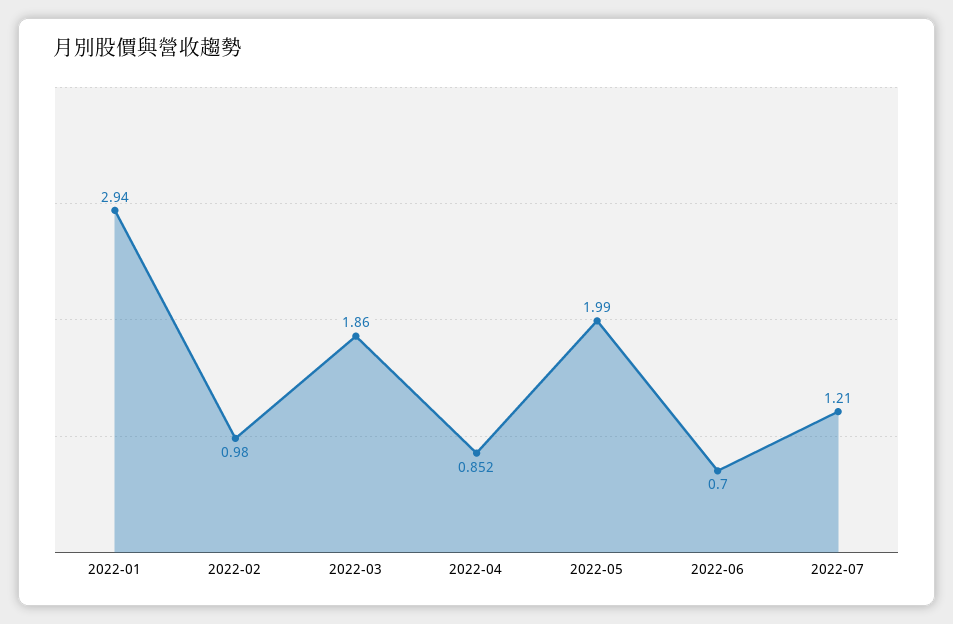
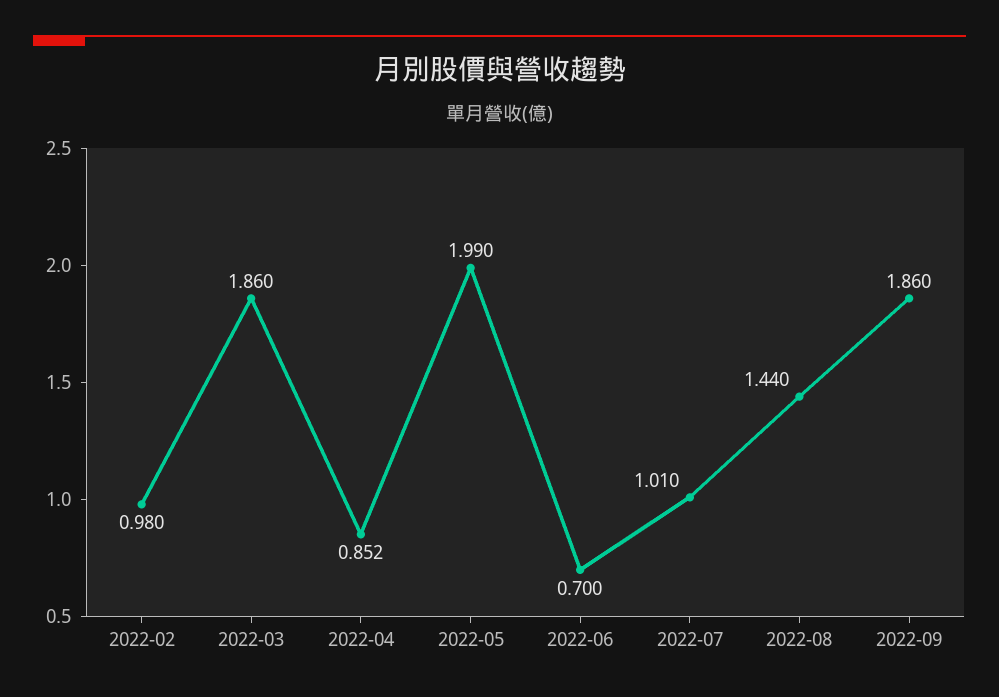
2022-01: 2.94 -> none
2022-07: 1.21 -> 1.01
2022-08: none -> 1.44
2022-09: none -> 1.86

